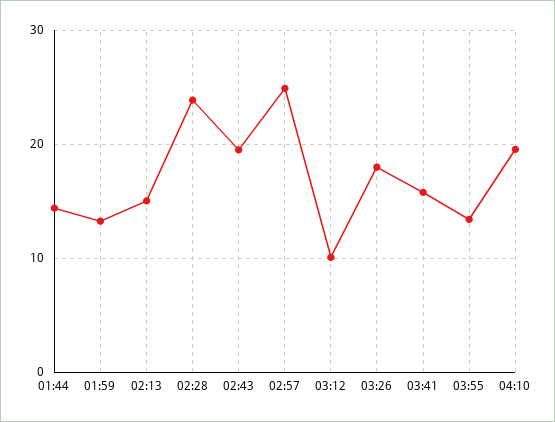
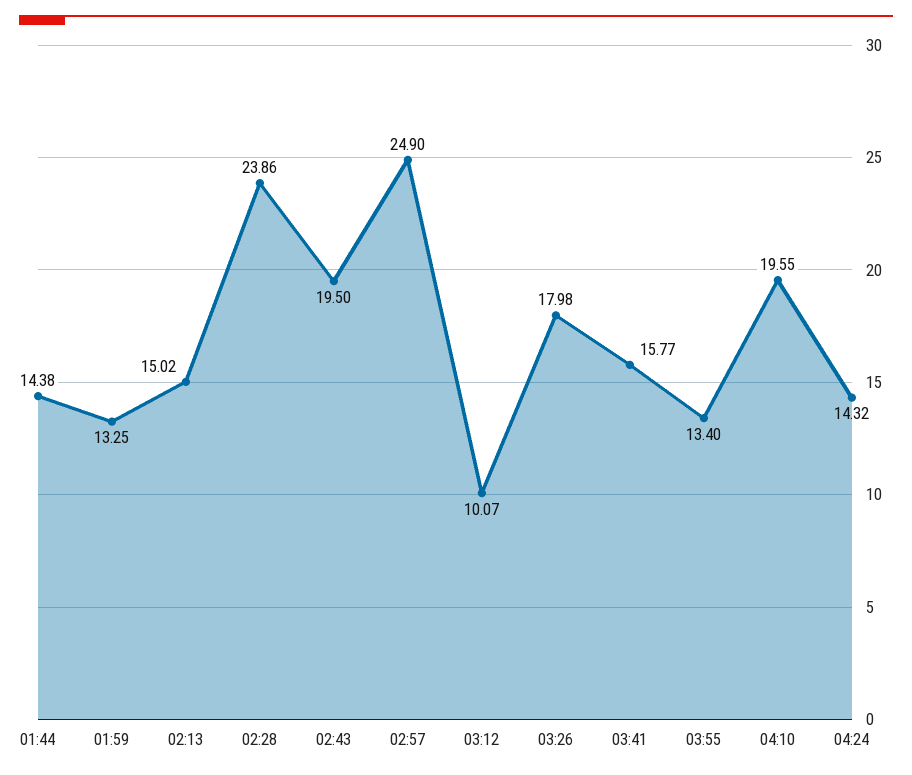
04:24: none -> 14.32

